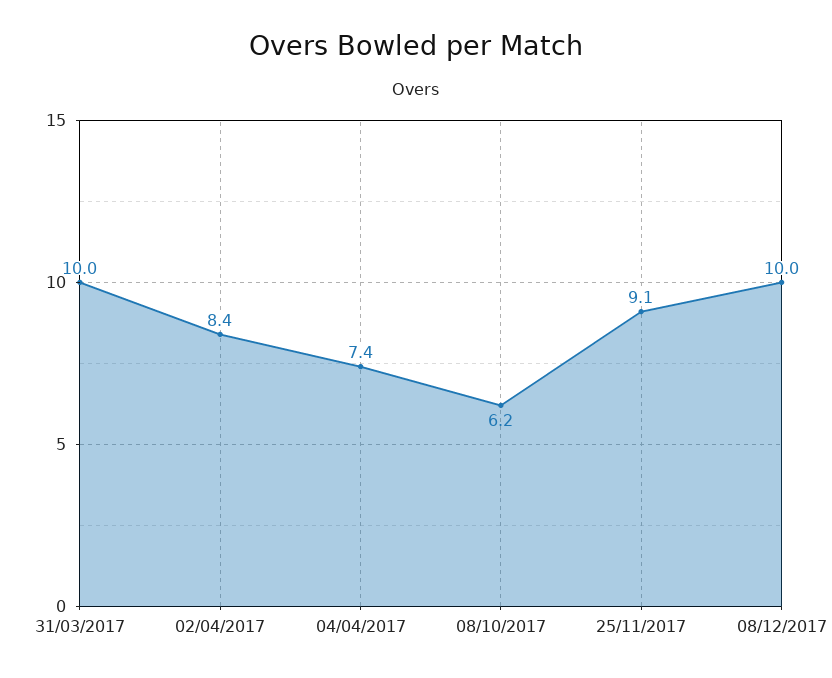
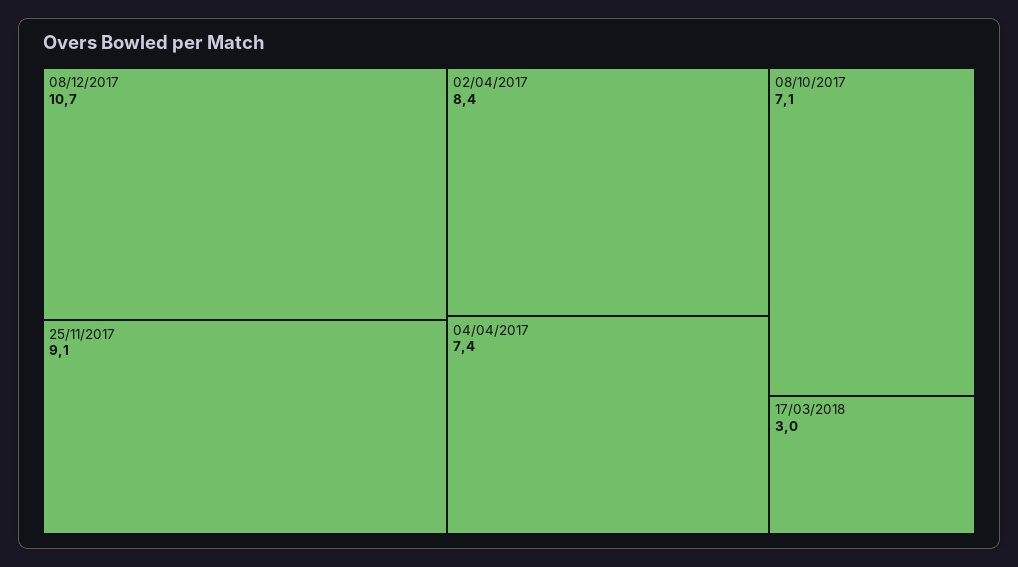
31/03/2017: 10 -> none
08/10/2017: 6.2 -> 7.1
08/12/2017: 10 -> 10.7
17/03/2018: none -> 3

